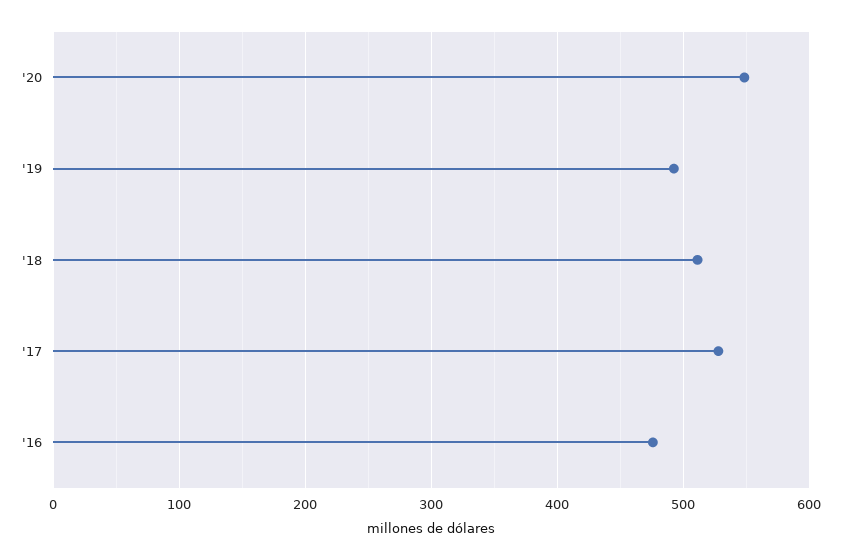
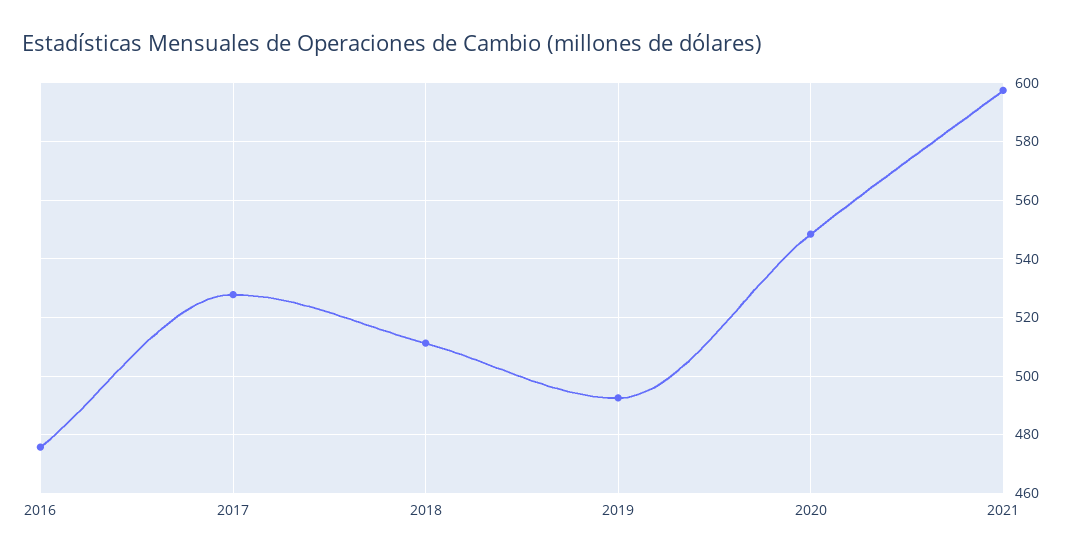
2021: none -> 597.5

